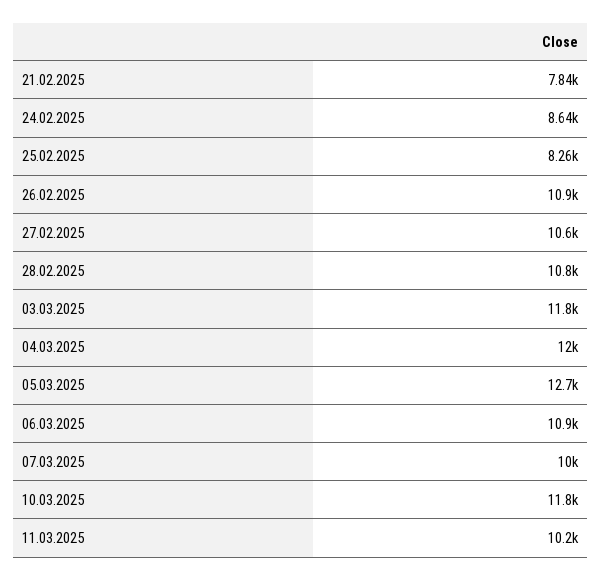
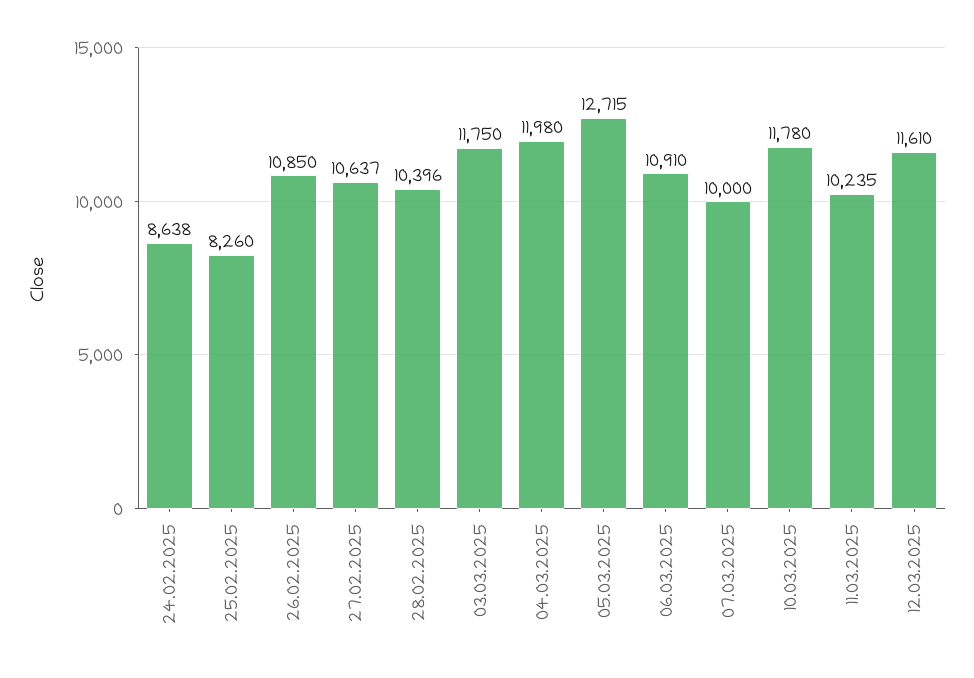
21.02.2025: 7840 -> none
28.02.2025: 10800 -> 10396
12.03.2025: none -> 11610

